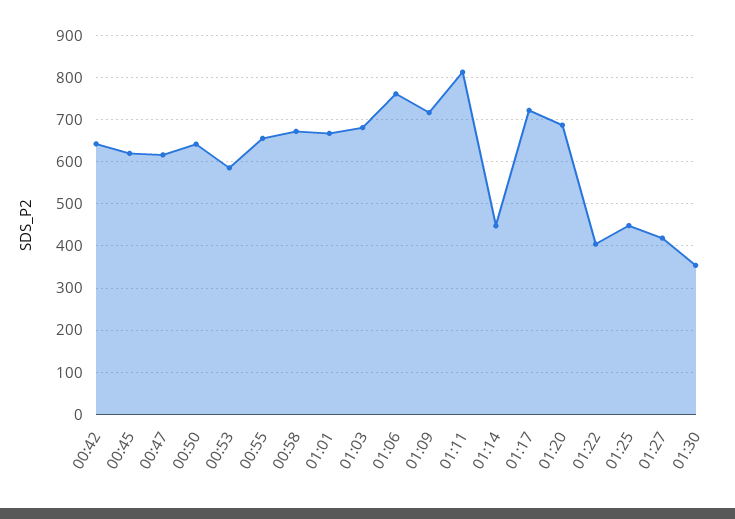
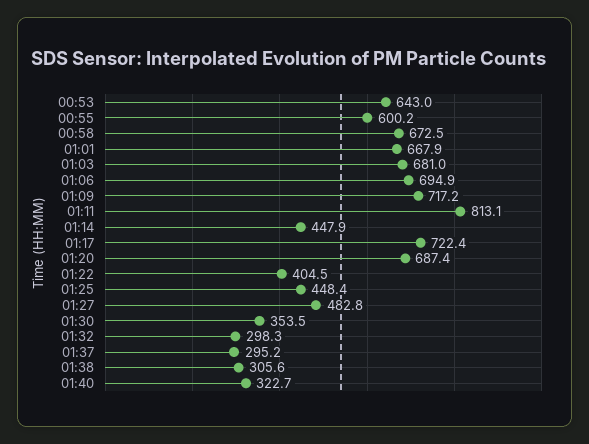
00:42: 640 -> none
00:45: 620 -> none
00:47: 620 -> none
00:50: 640 -> none
00:53: 580 -> 643
00:55: 660 -> 600.2
01:06: 760 -> 694.9
01:27: 420 -> 482.8
01:32: none -> 298.3
01:37: none -> 295.2
01:38: none -> 305.6
01:40: none -> 322.7

